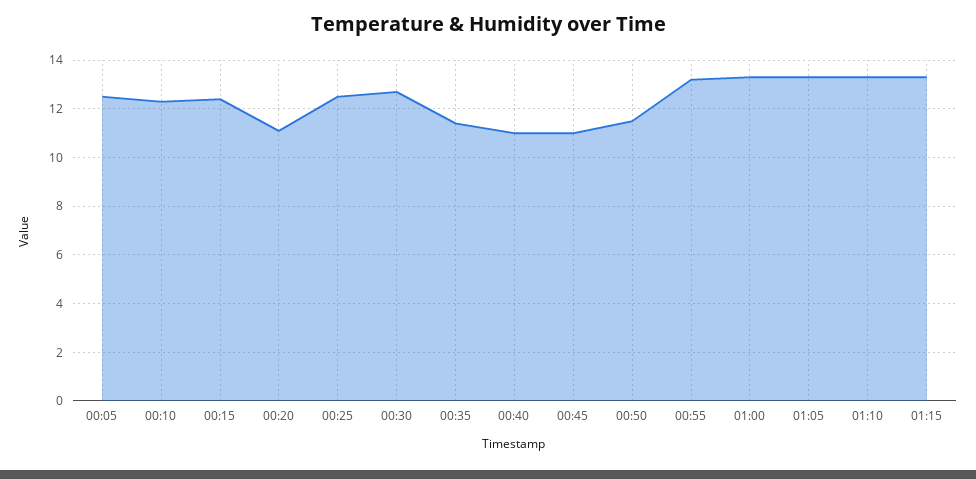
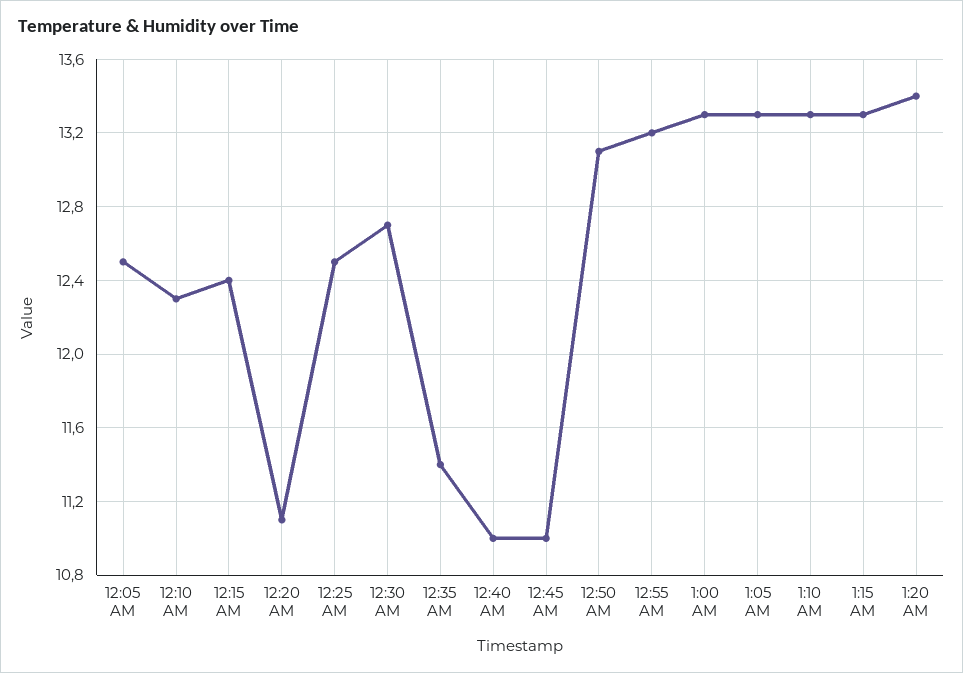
00:50: 11.5 -> 13.1
1:20 AM: none -> 13.4

